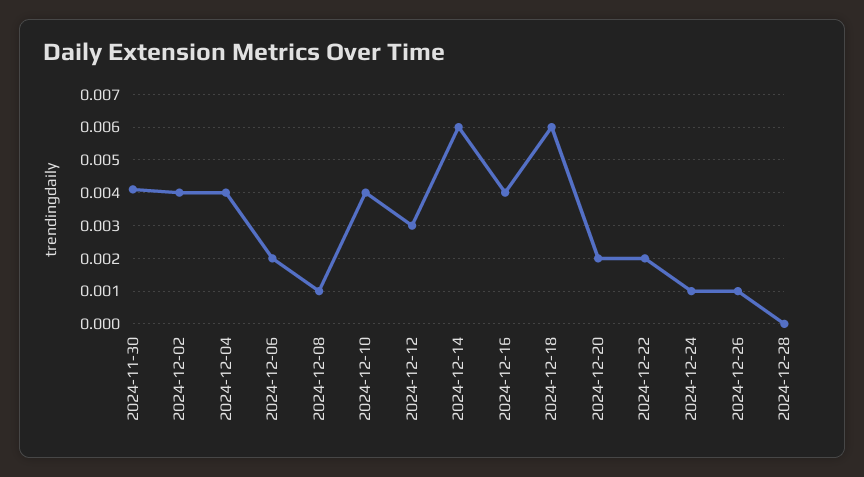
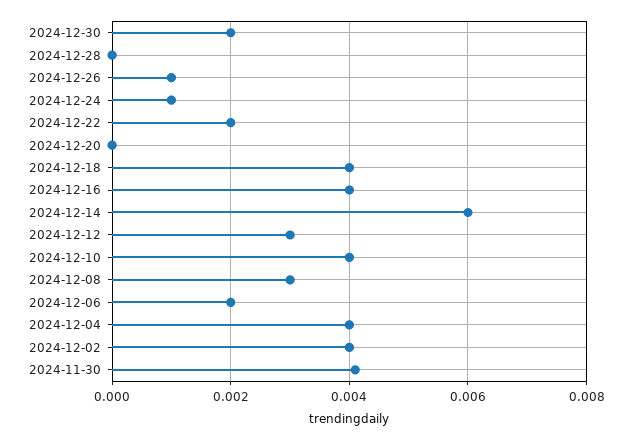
2024-12-08: 0.001 -> 0.003
2024-12-18: 0.006 -> 0.004
2024-12-20: 0.002 -> 0
2024-12-30: none -> 0.002

